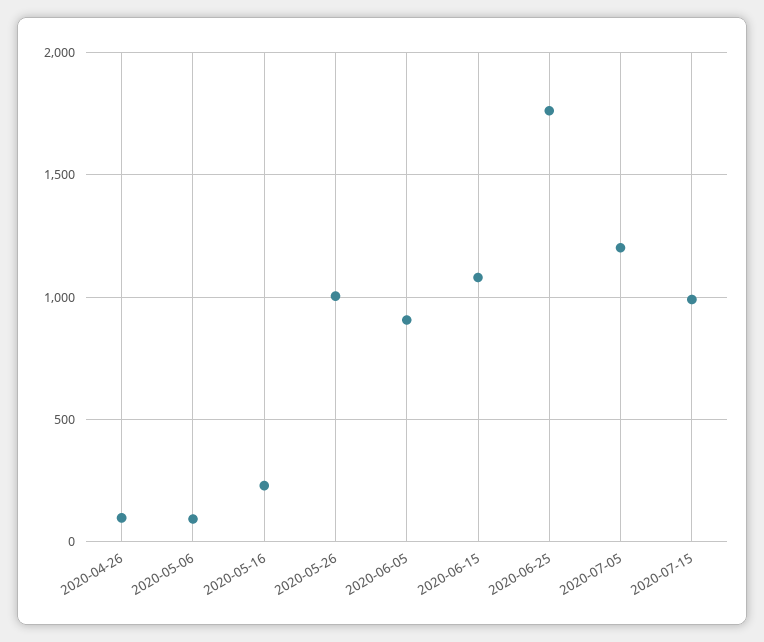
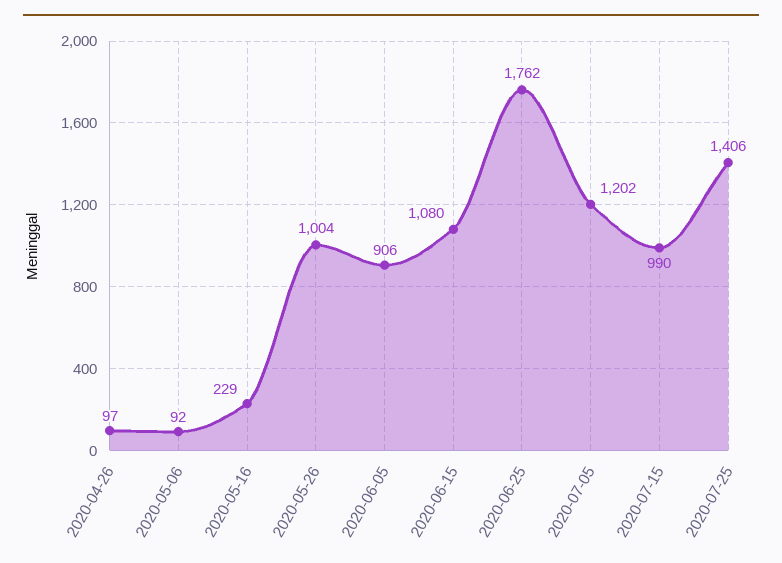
2020-07-25: none -> 1406

